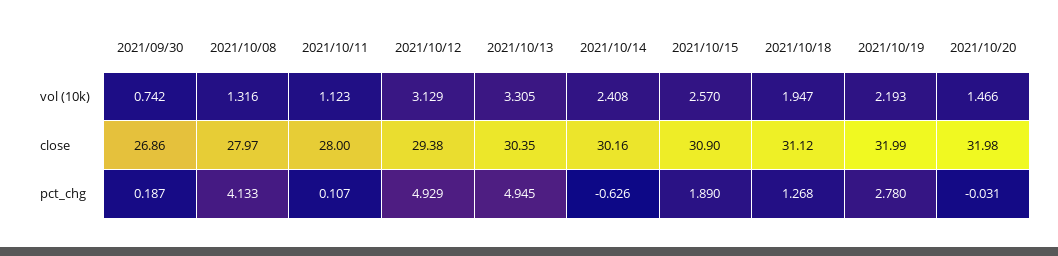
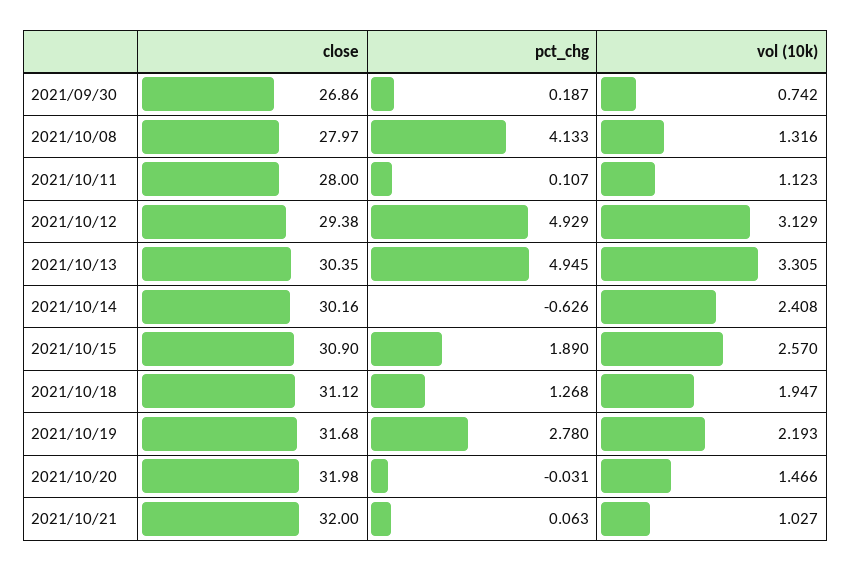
2021/10/19, close: 31.99 -> 31.68
2021/10/21, close: none -> 32
2021/10/21, pct_chg: none -> 0.063
2021/10/21, vol (10k): none -> 1.027

